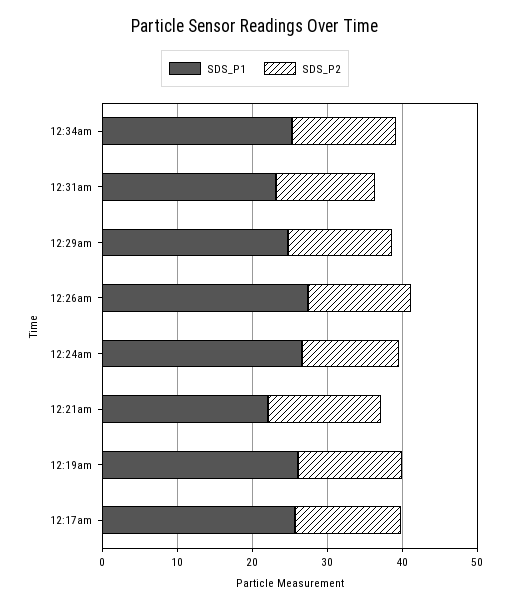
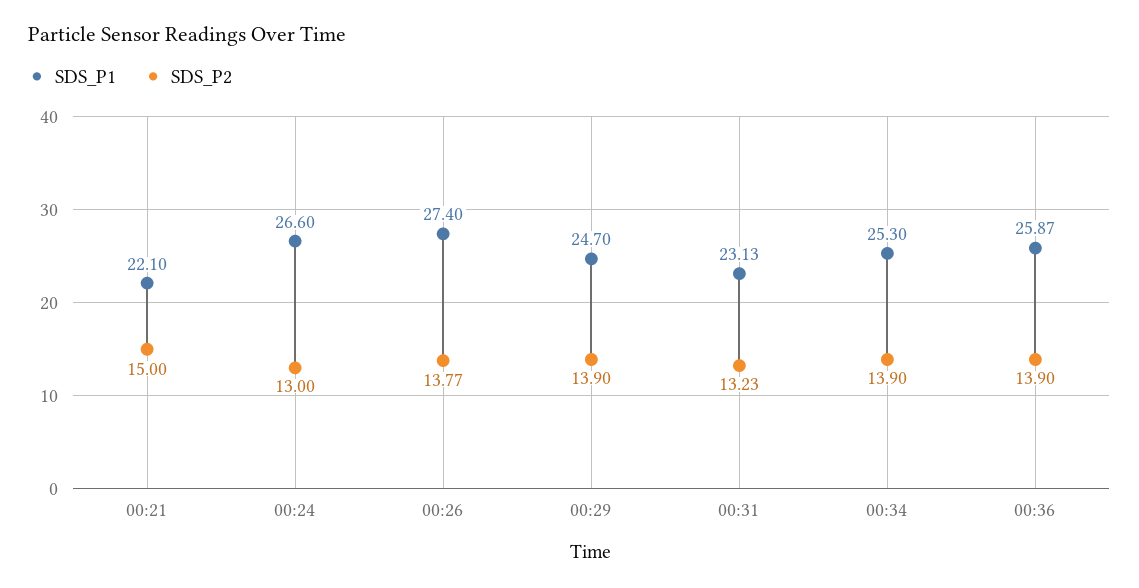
SDS_P1, 12:19am: 26 -> none
SDS_P2, 12:19am: 14 -> none
SDS_P1, 12:17am: 26 -> none
SDS_P2, 12:17am: 14 -> none
SDS_P1, 00:36: none -> 25.87
SDS_P2, 00:36: none -> 13.9

